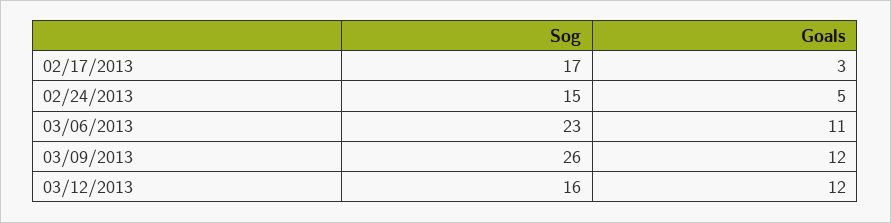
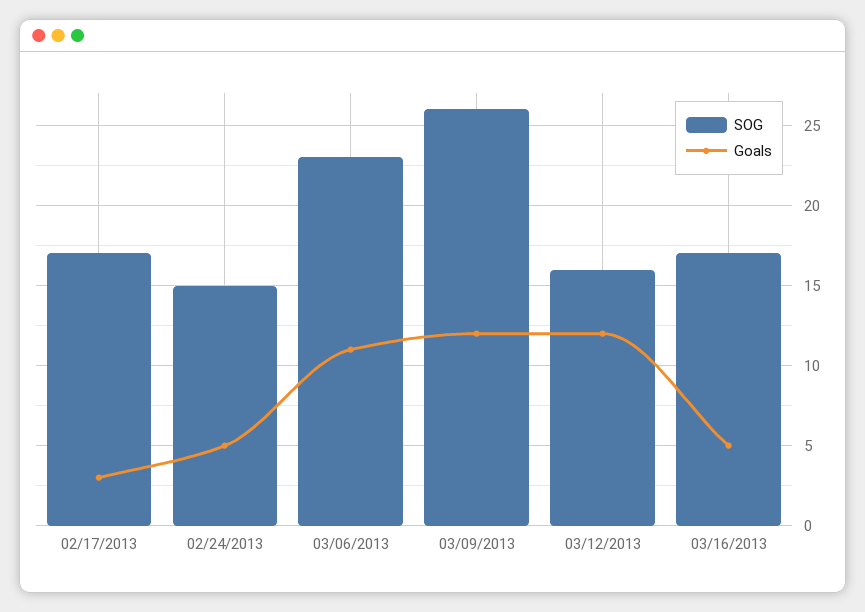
Sog, 03/16/2013: none -> 17
Goals, 03/16/2013: none -> 5

